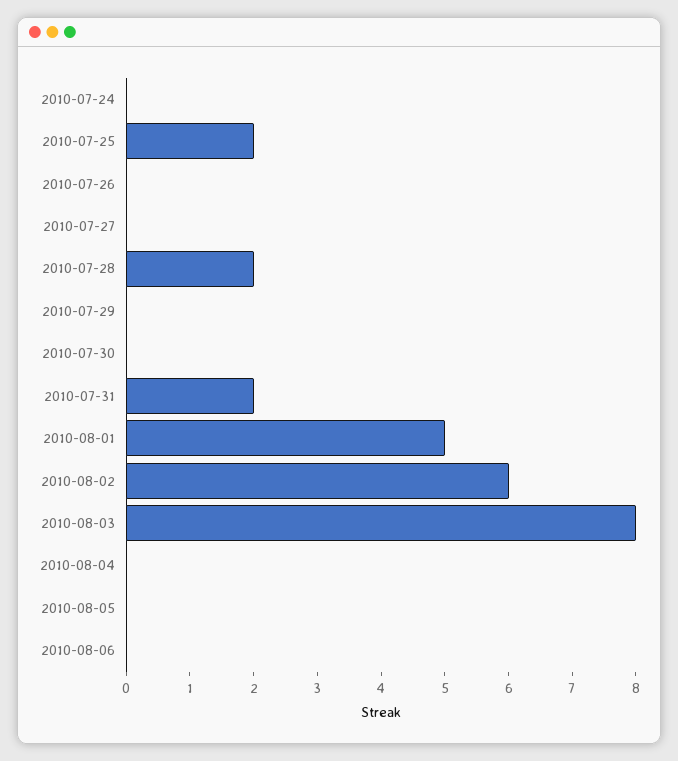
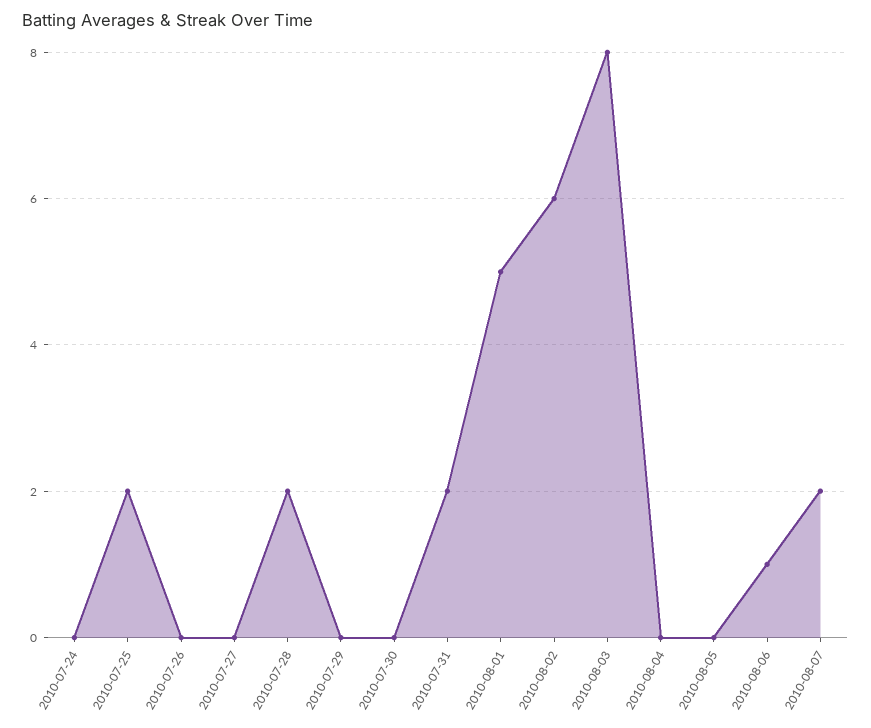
2010-08-06: 0 -> 1
2010-08-07: none -> 2

